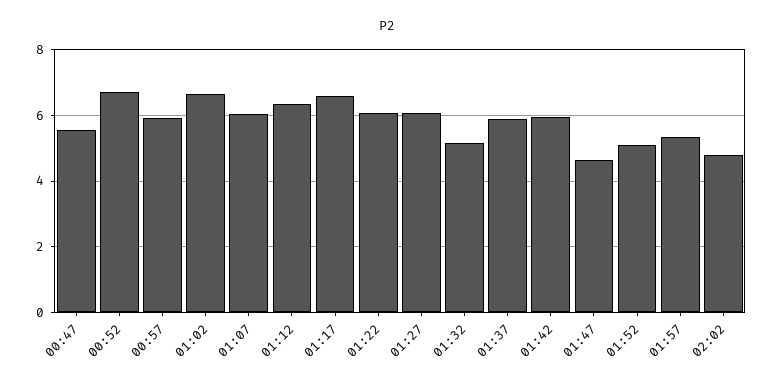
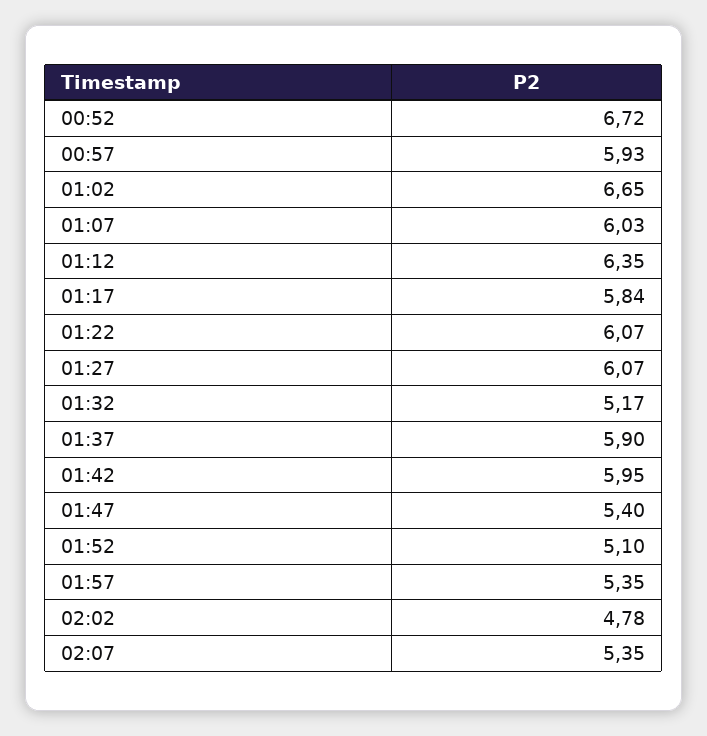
00:47: 5.6 -> none
01:17: 6.6 -> 5.84
01:47: 4.6 -> 5.4
02:07: none -> 5.35

